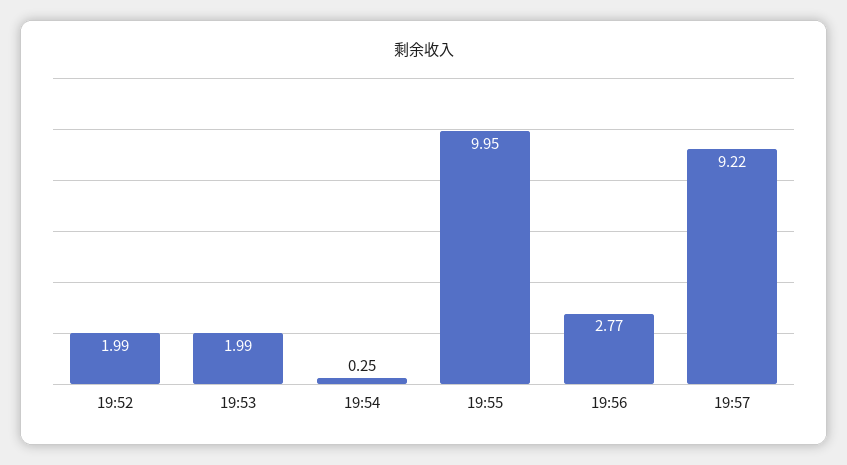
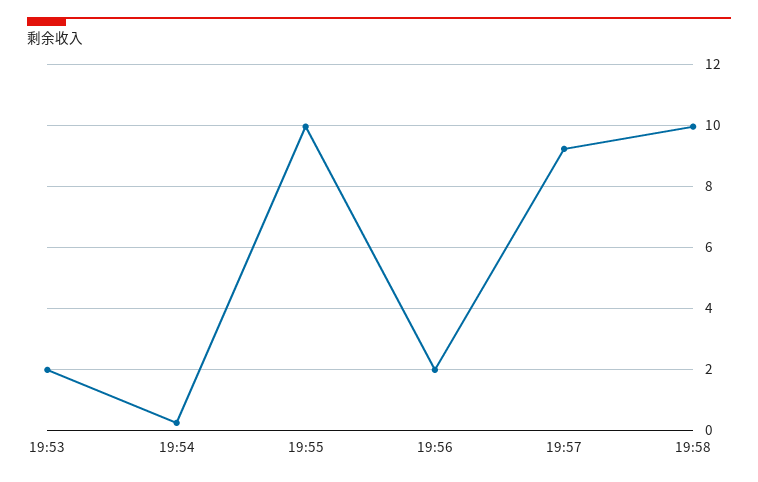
19:52: 1.99 -> none
19:56: 2.77 -> 2
19:58: none -> 10

